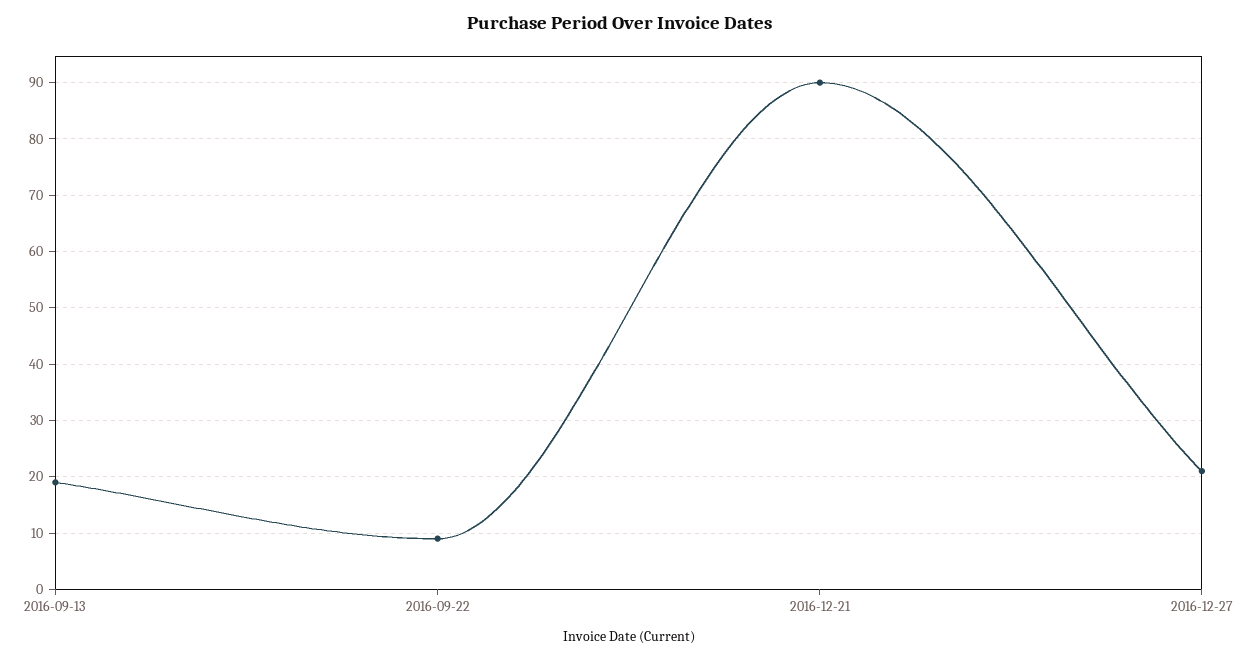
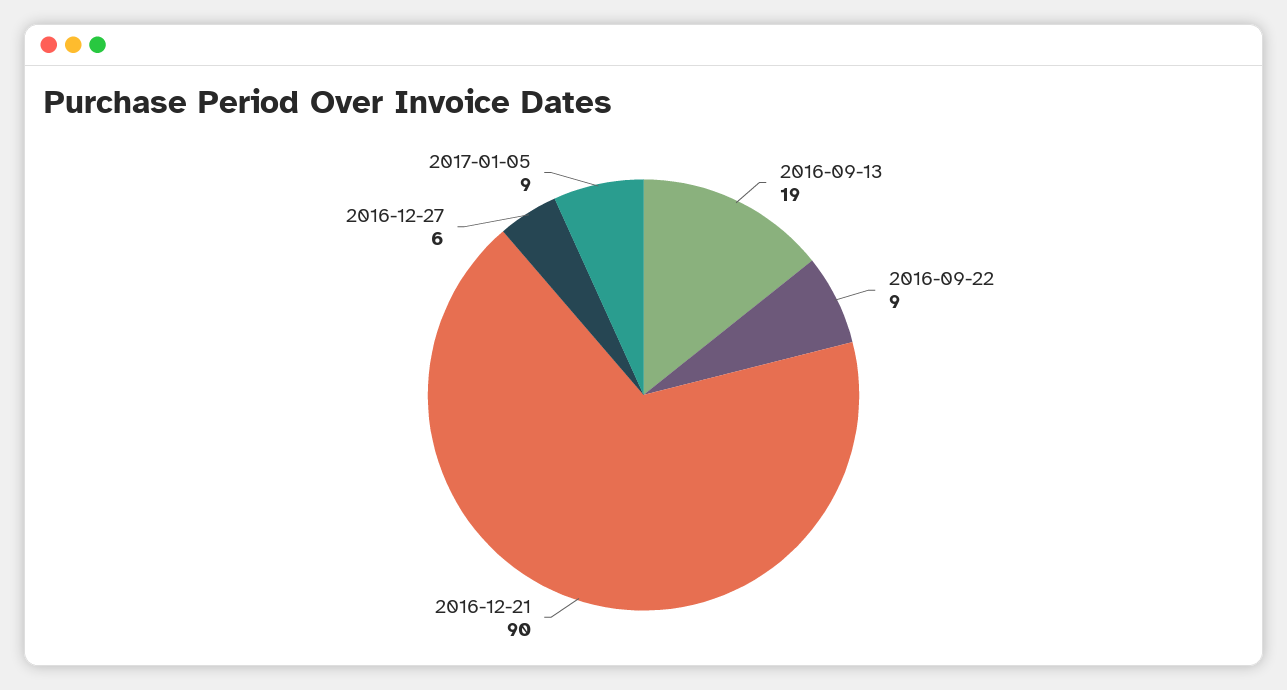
2016-12-27: 20 -> 6
2017-01-05: none -> 9

